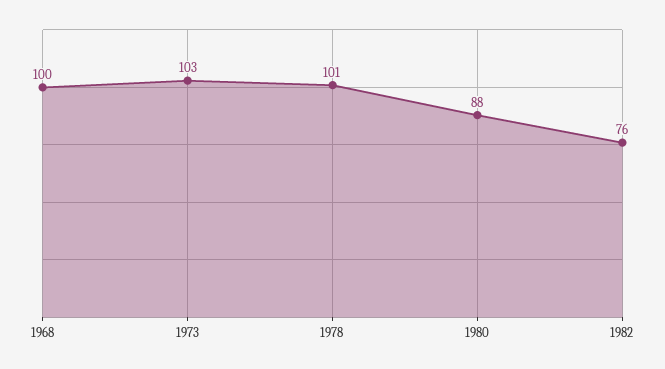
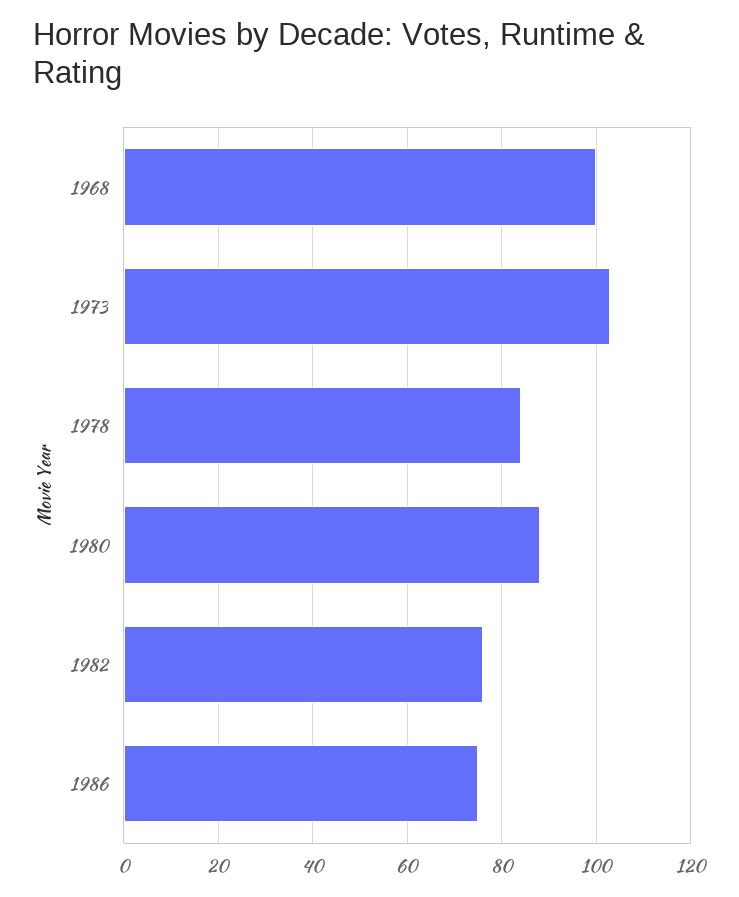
1978: 101 -> 85
1986: none -> 75

